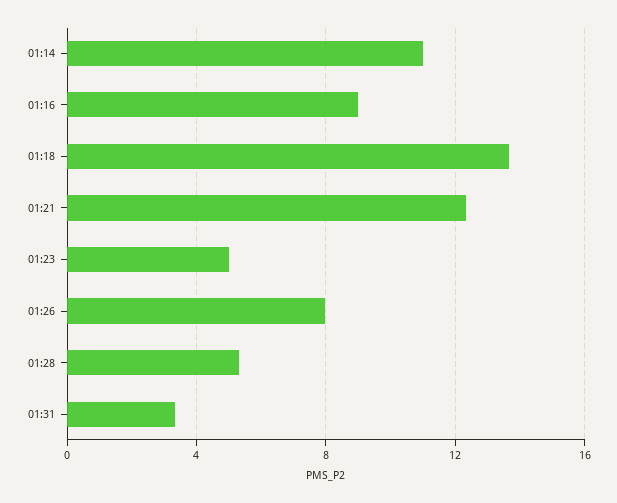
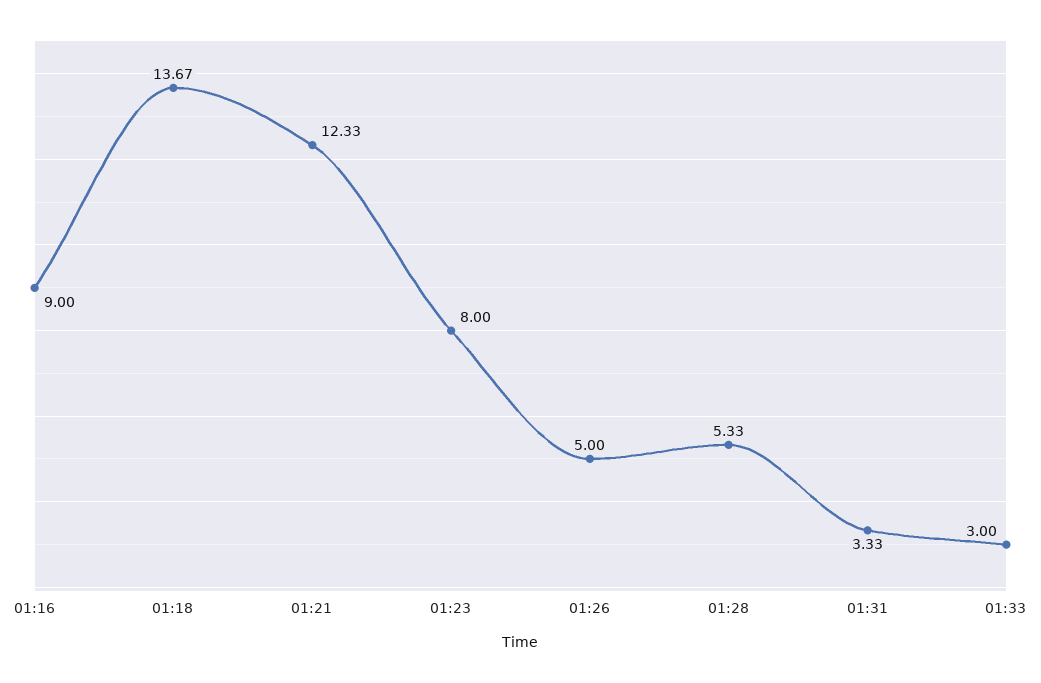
01:14: 11 -> none
01:23: 5 -> 8
01:26: 8 -> 5
01:33: none -> 3

